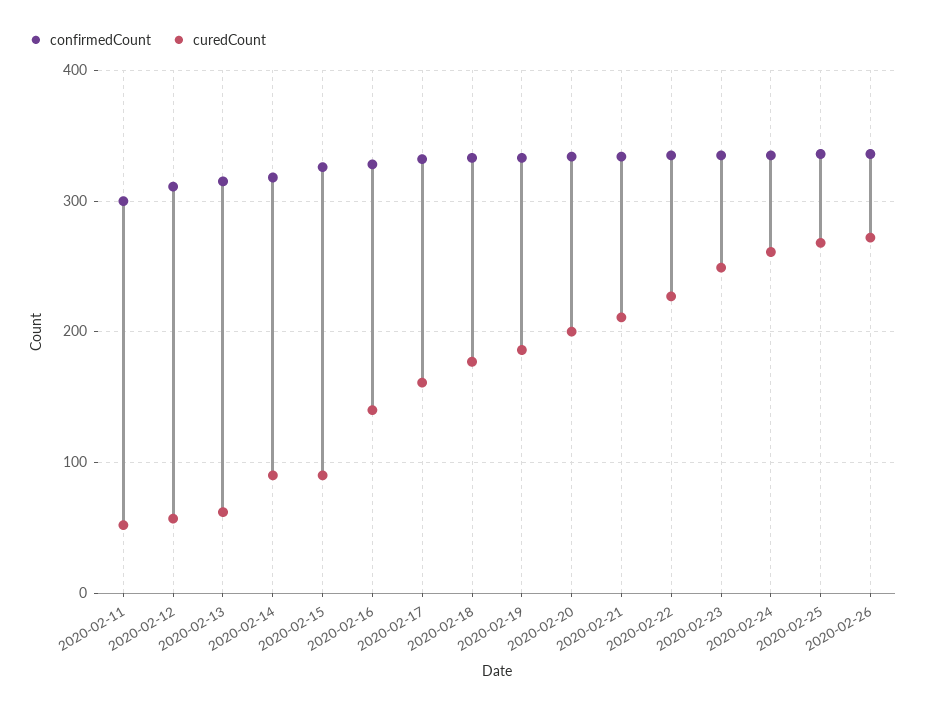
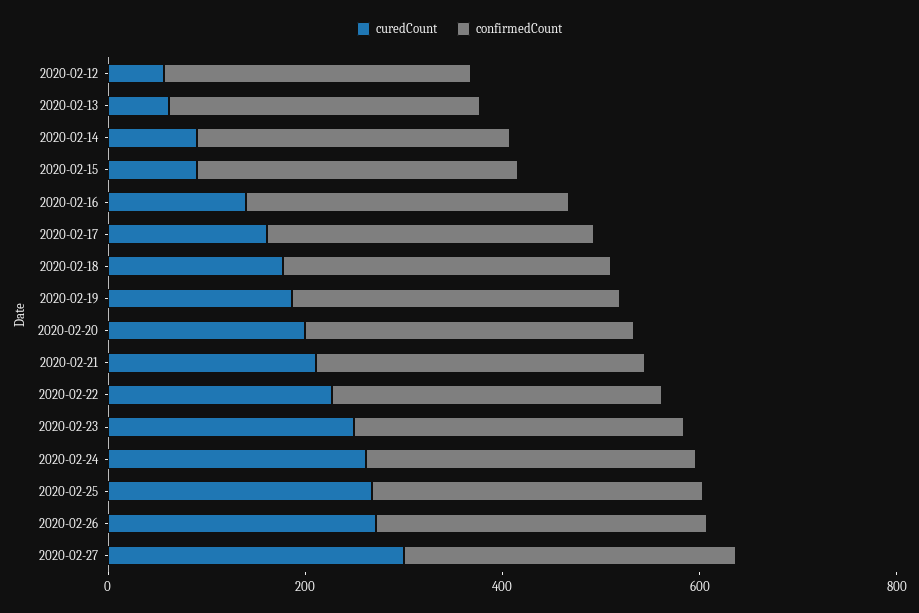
confirmedCount, 2020-02-11: 300 -> none
curedCount, 2020-02-11: 50 -> none
curedCount, 2020-02-27: none -> 300
confirmedCount, 2020-02-27: none -> 350

